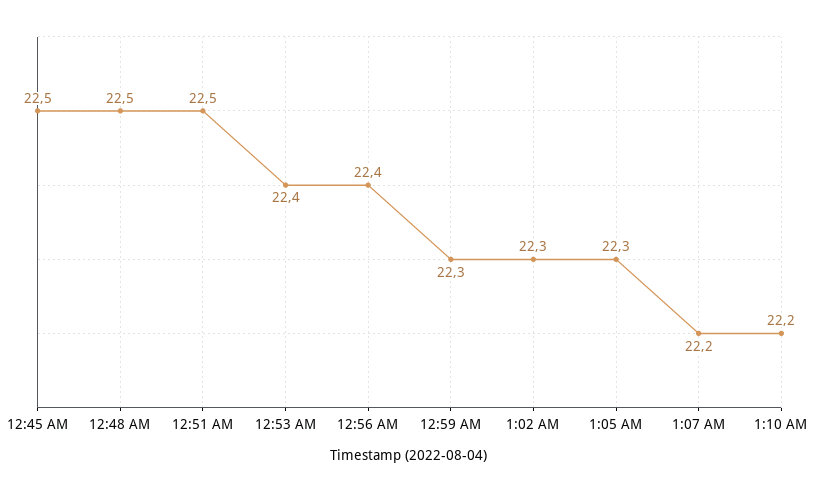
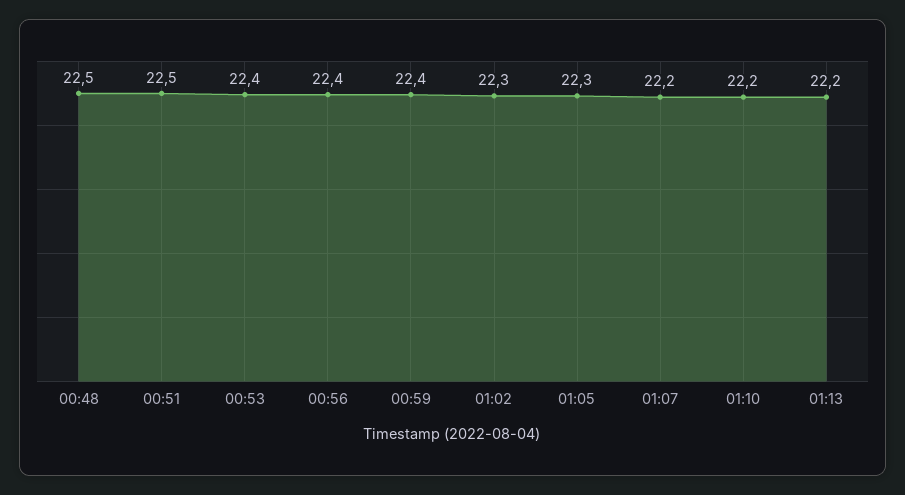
12:45 AM: 22.5 -> none
12:59 AM: 22.3 -> 22.4
01:13: none -> 22.2

